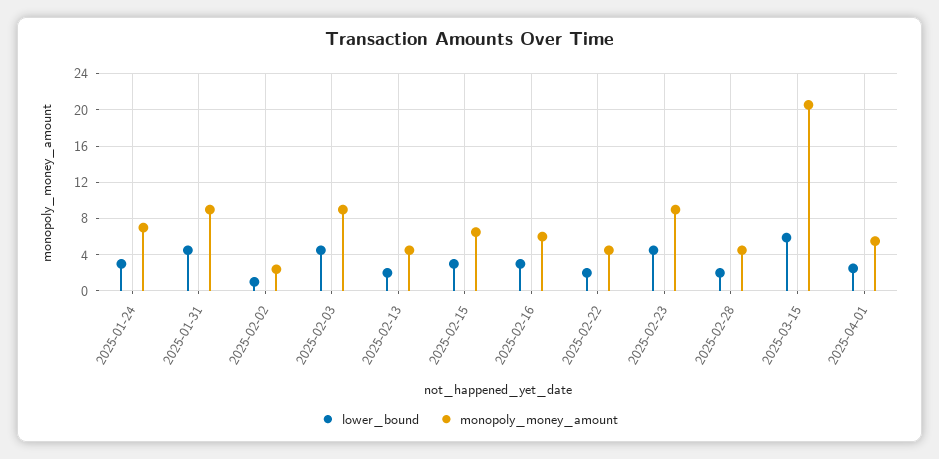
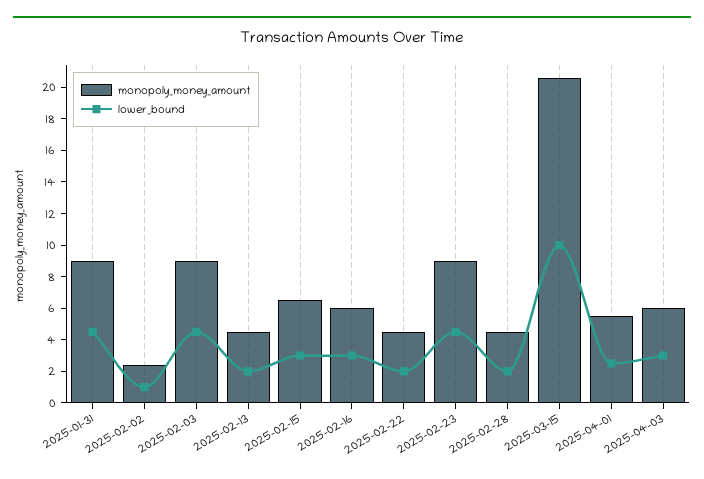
lower_bound, 2025-01-24: 3 -> none
monopoly_money_amount, 2025-01-24: 7 -> none
lower_bound, 2025-03-15: 6 -> 10
monopoly_money_amount, 2025-04-03: none -> 6
lower_bound, 2025-04-03: none -> 3

